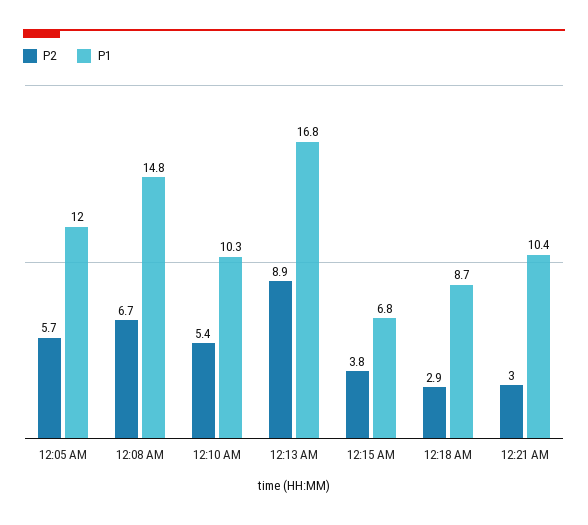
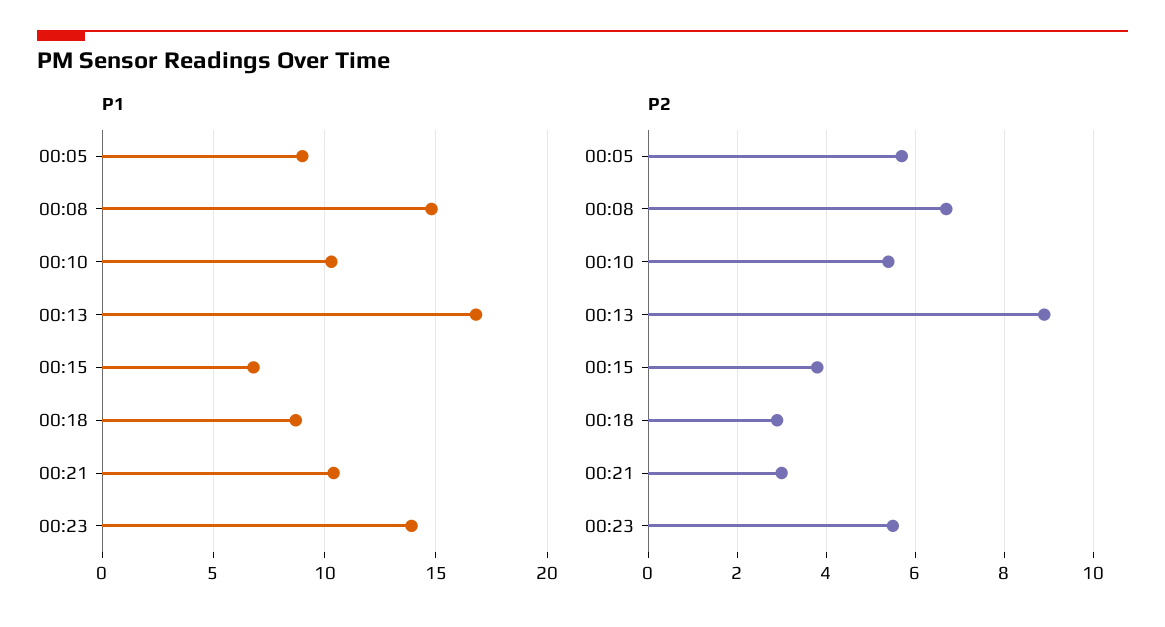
P1, 12:05 AM: 12 -> 9
P1, 00:23: none -> 14
P2, 00:23: none -> 5.5

